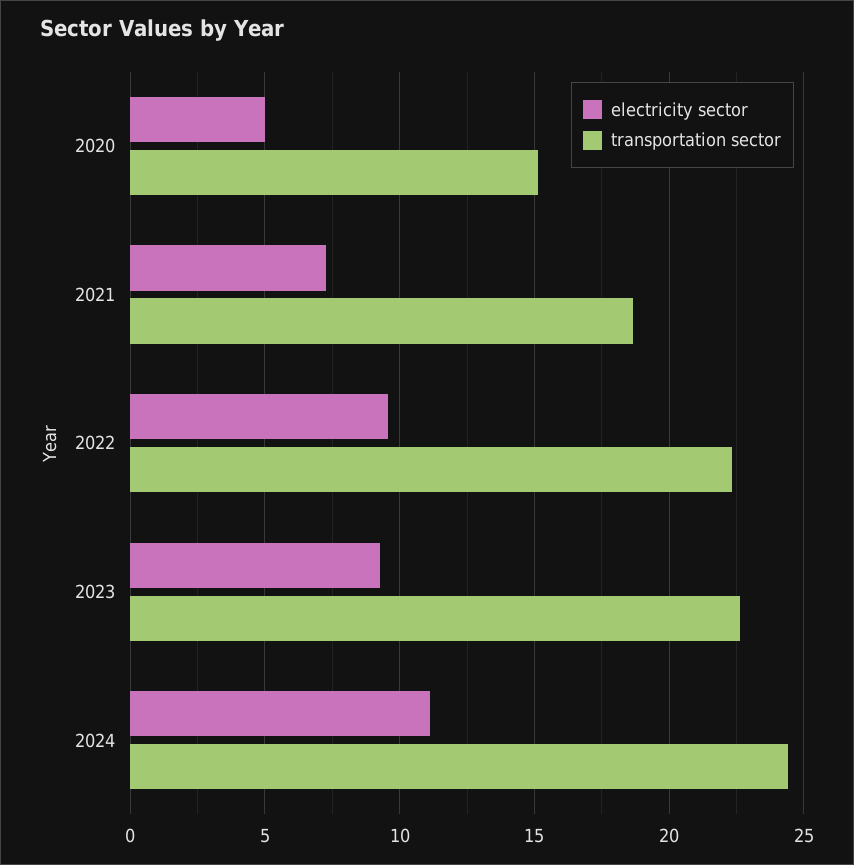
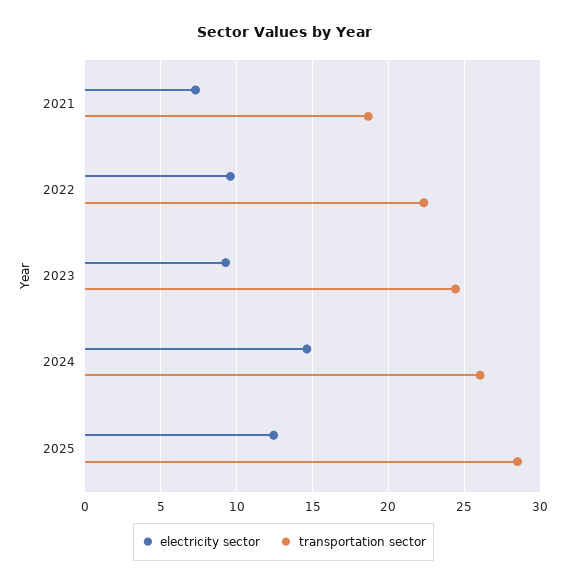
electricity sector, 2020: 5 -> none
transportation sector, 2020: 15 -> none
transportation sector, 2023: 22.5 -> 24.5
electricity sector, 2024: 11 -> 14.5
transportation sector, 2024: 24.5 -> 26
electricity sector, 2025: none -> 12.5
transportation sector, 2025: none -> 28.5

